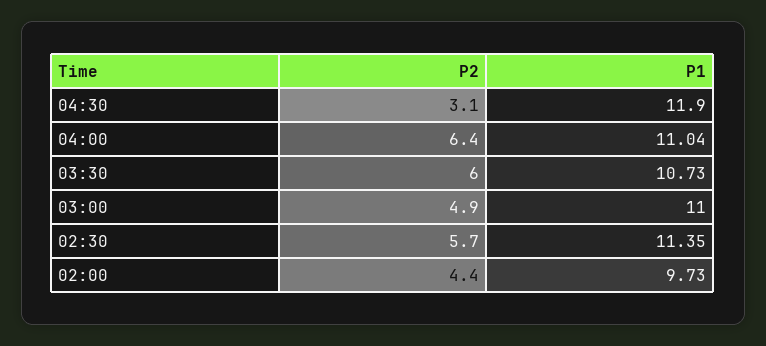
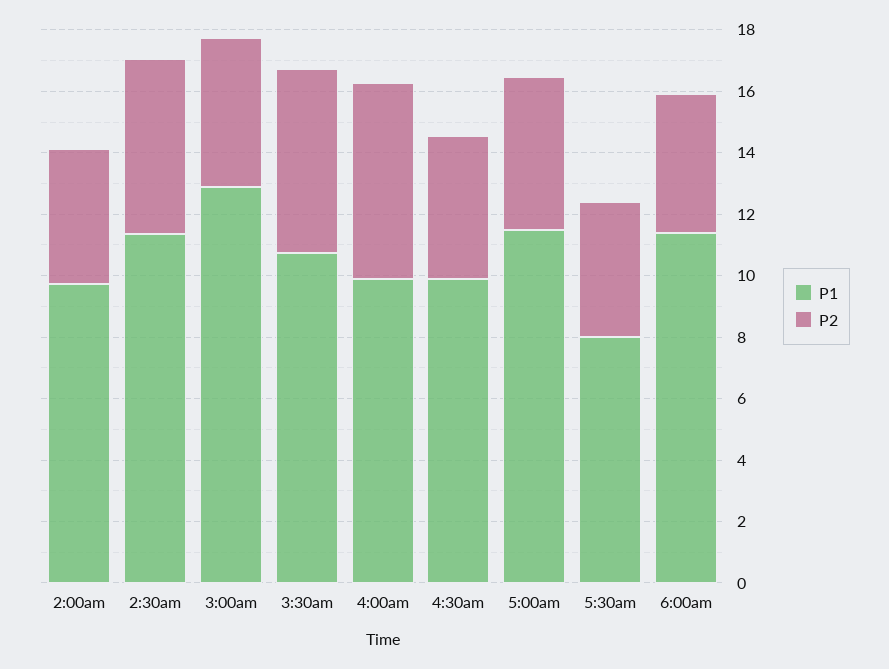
P2, 04:30: 3.1 -> 4.5
P1, 04:30: 11.9 -> 10
P1, 04:00: 11.04 -> 10
P1, 03:00: 11 -> 13
P1, 5:00am: none -> 11.5
P2, 5:00am: none -> 5
P1, 5:30am: none -> 8
P2, 5:30am: none -> 4.5
P1, 6:00am: none -> 11.5
P2, 6:00am: none -> 4.5

